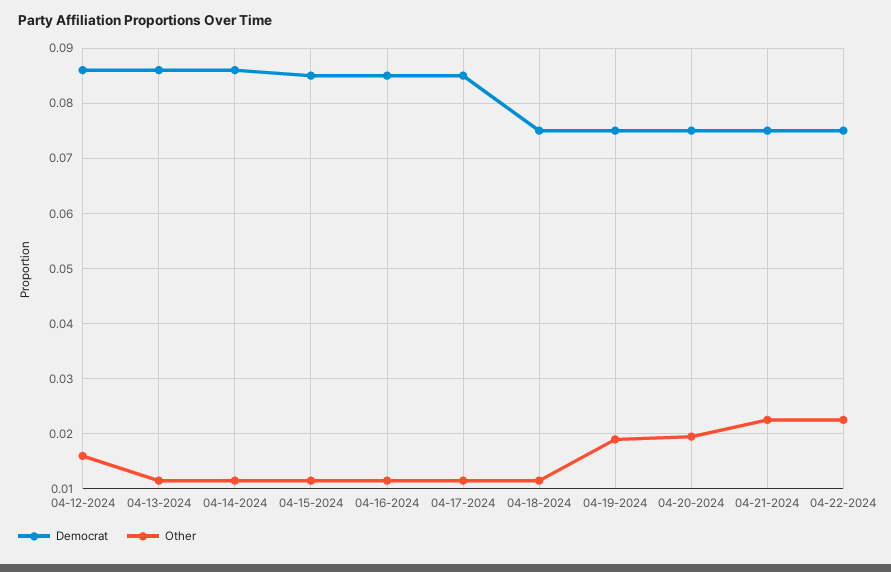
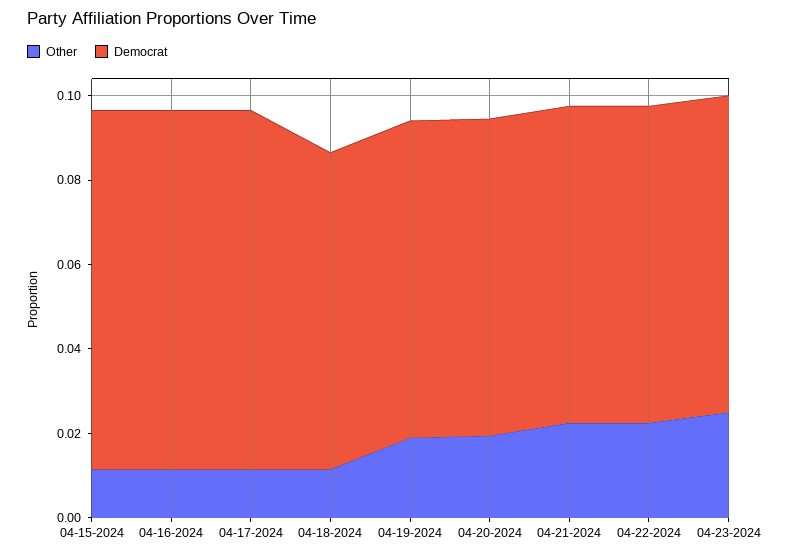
Democrat, 04-12-2024: 0.086 -> none
Other, 04-12-2024: 0.016 -> none
Democrat, 04-13-2024: 0.086 -> none
Other, 04-13-2024: 0.012 -> none
Democrat, 04-14-2024: 0.086 -> none
Other, 04-14-2024: 0.012 -> none
Other, 04-23-2024: none -> 0.025
Democrat, 04-23-2024: none -> 0.075

